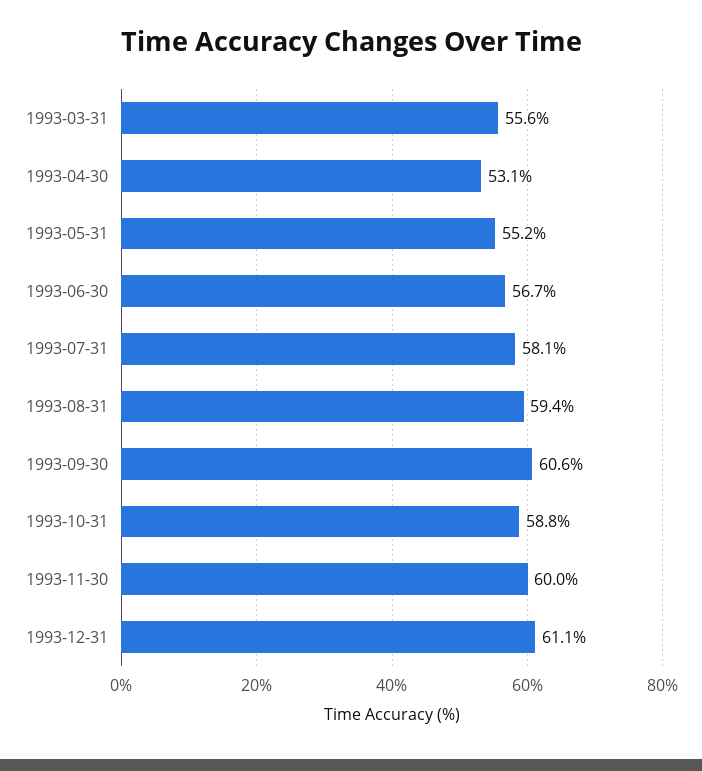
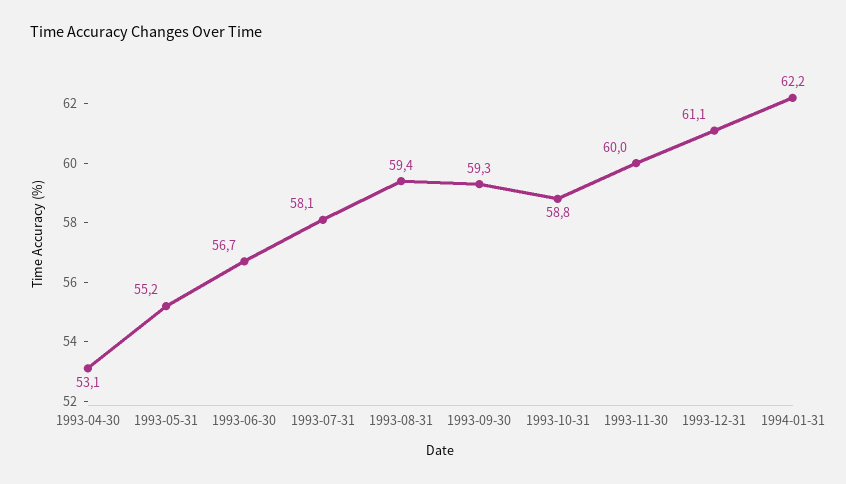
1993-03-31: 55.6 -> none
1993-09-30: 60.6 -> 59.3
1994-01-31: none -> 62.2

